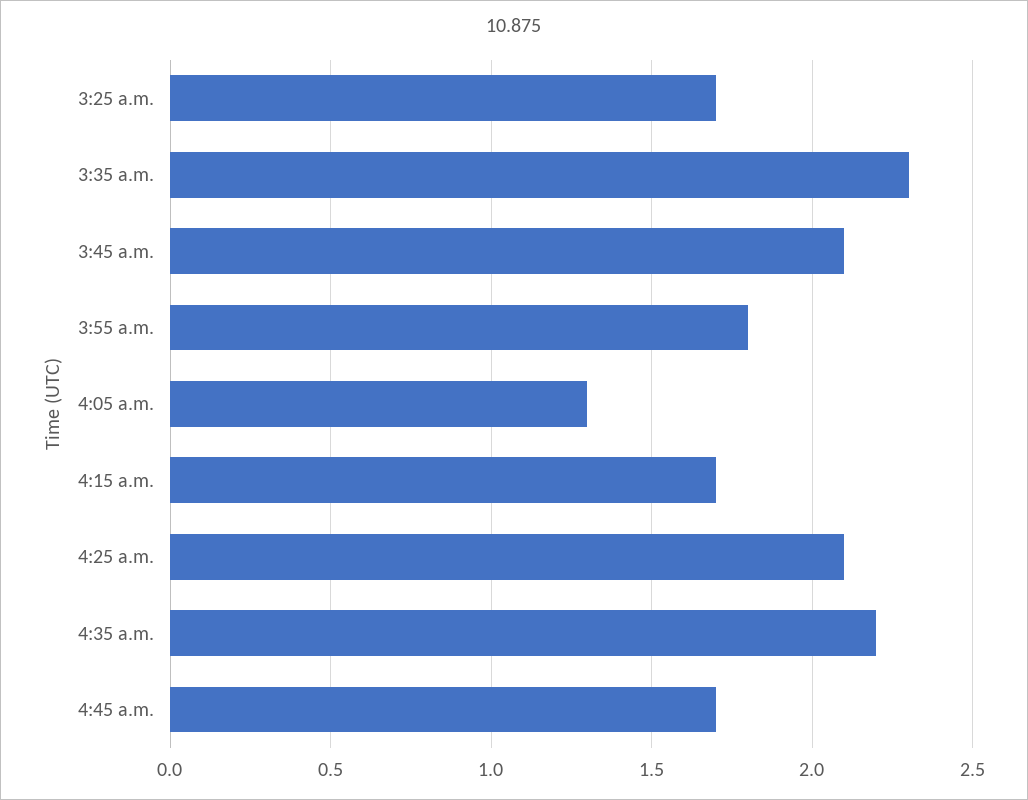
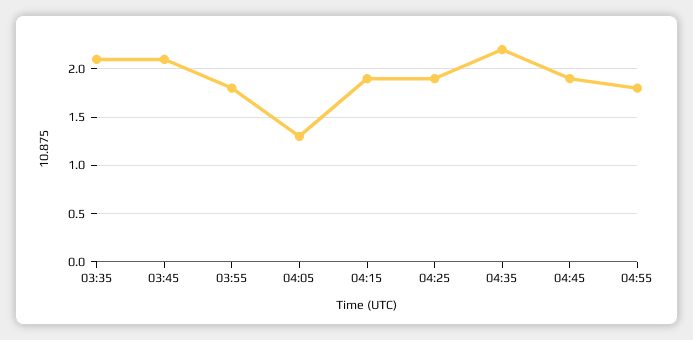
3:25 a.m.: 1.7 -> none
3:35 a.m.: 2.3 -> 2.1
4:15 a.m.: 1.7 -> 1.9
4:25 a.m.: 2.1 -> 1.9
4:45 a.m.: 1.7 -> 1.9
04:55: none -> 1.8

